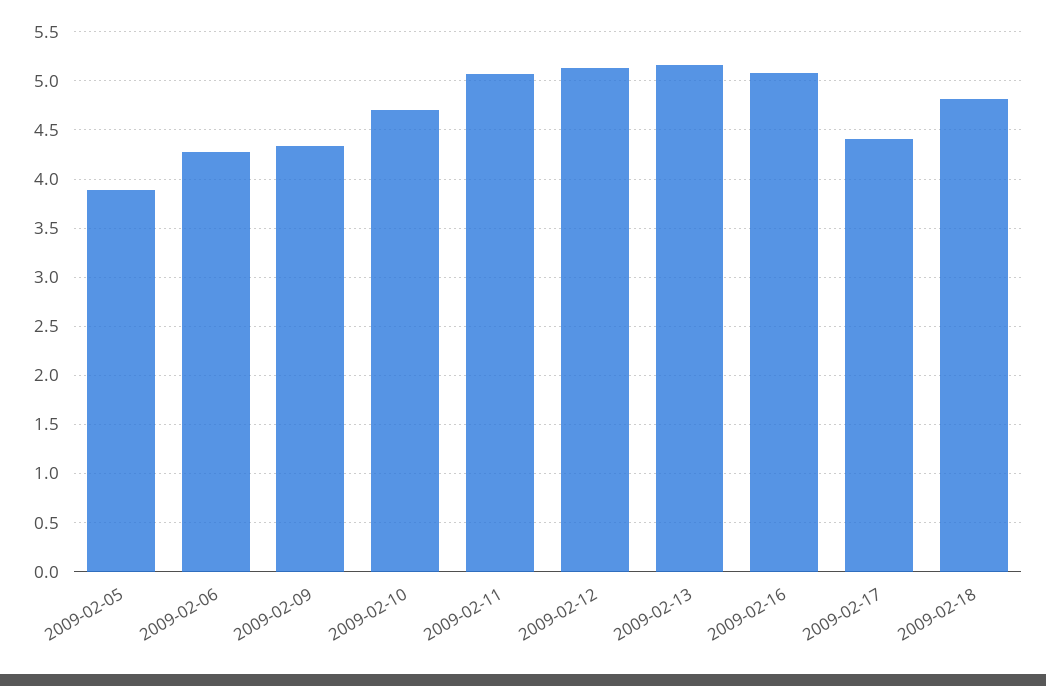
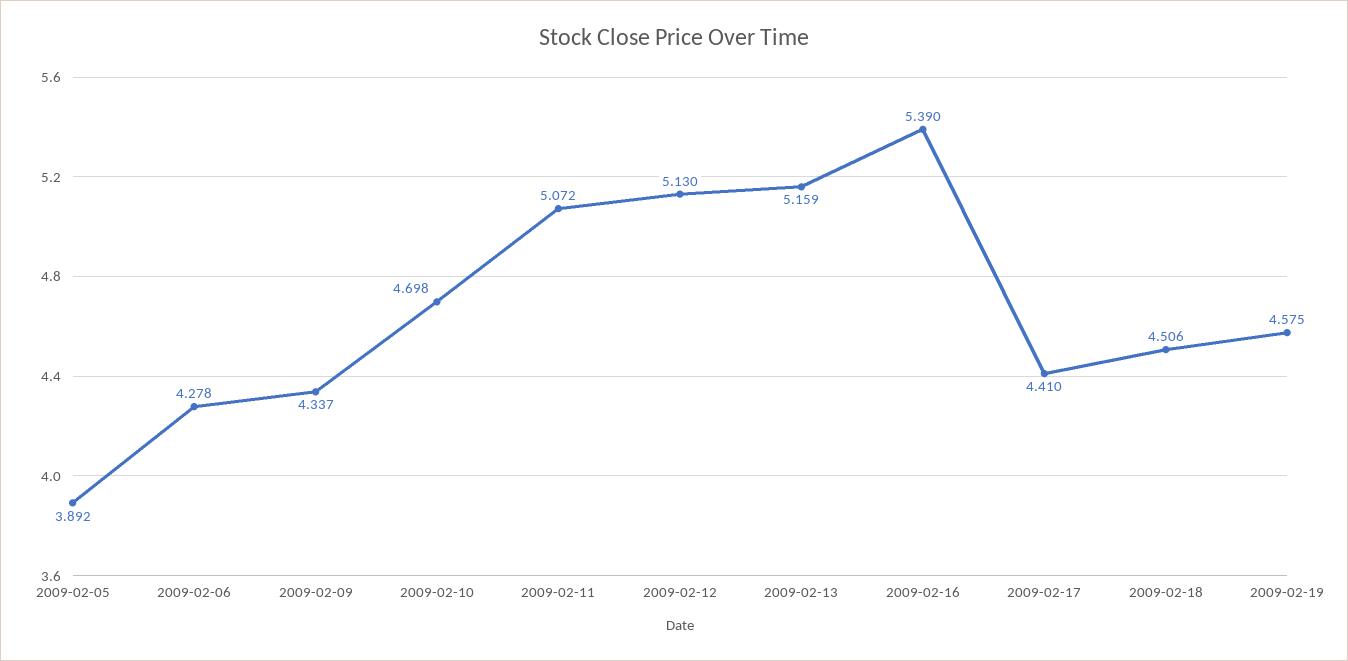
2009-02-16: 5.1 -> 5.39
2009-02-18: 4.8 -> 4.506
2009-02-19: none -> 4.575

